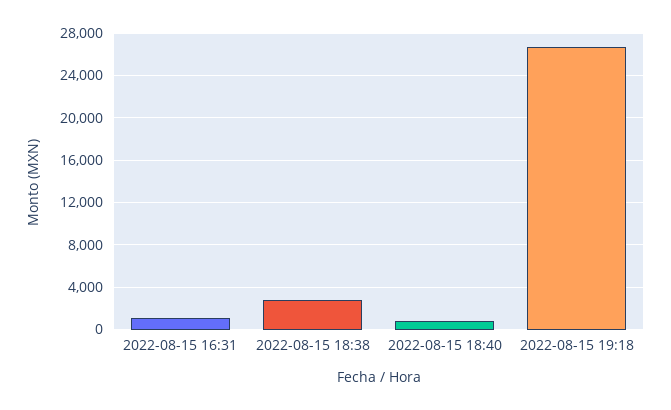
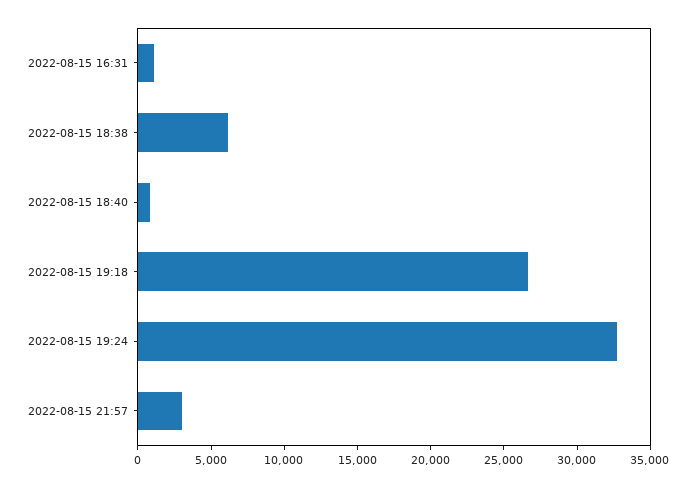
2022-08-15 18:38: 3000 -> 6000
2022-08-15 19:24: none -> 33000
2022-08-15 21:57: none -> 3000

